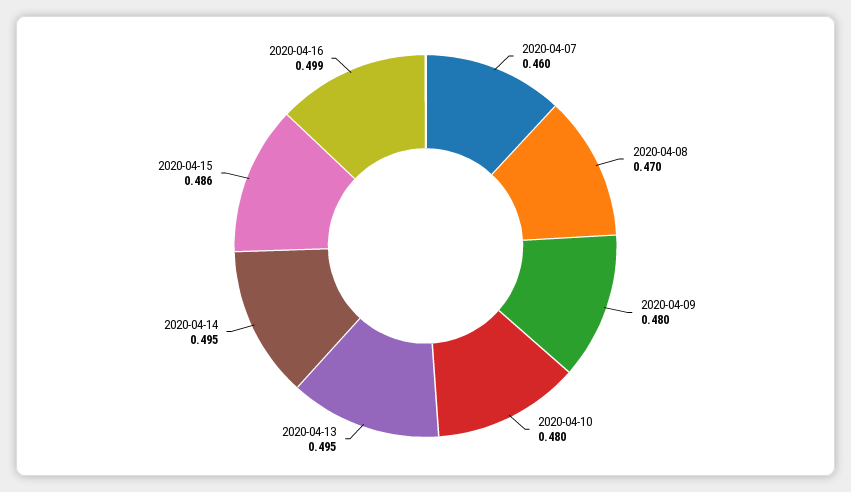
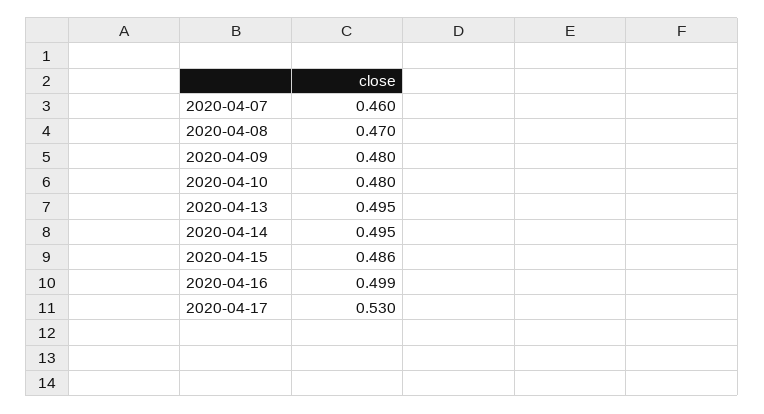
2020-04-17: none -> 0.53

